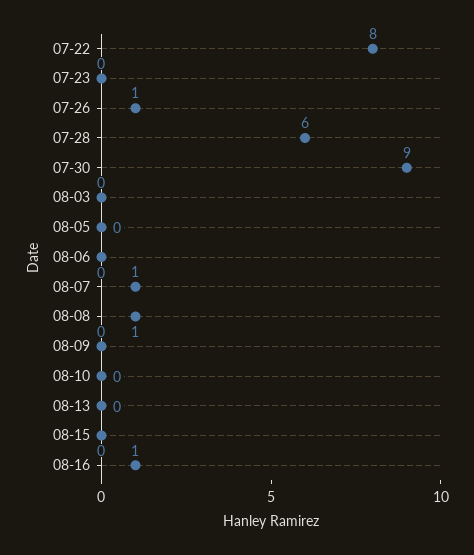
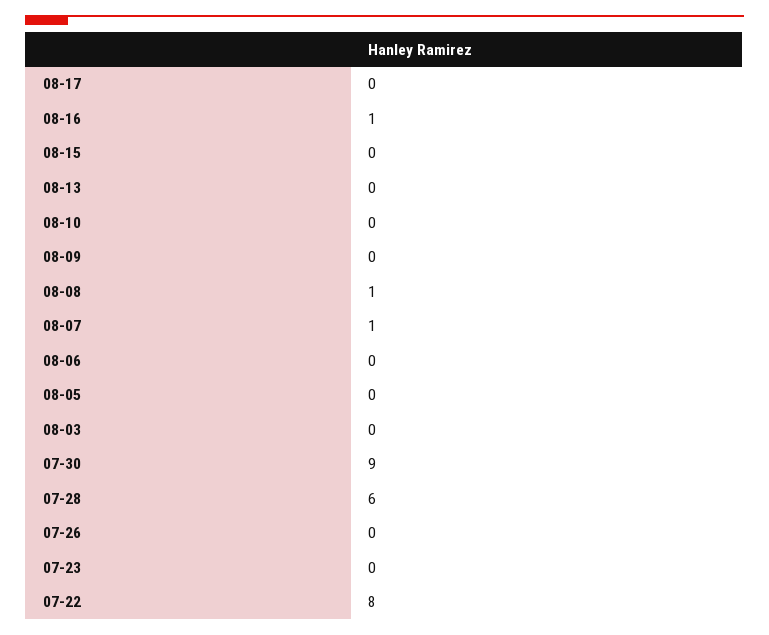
07-26: 1 -> 0
08-17: none -> 0

